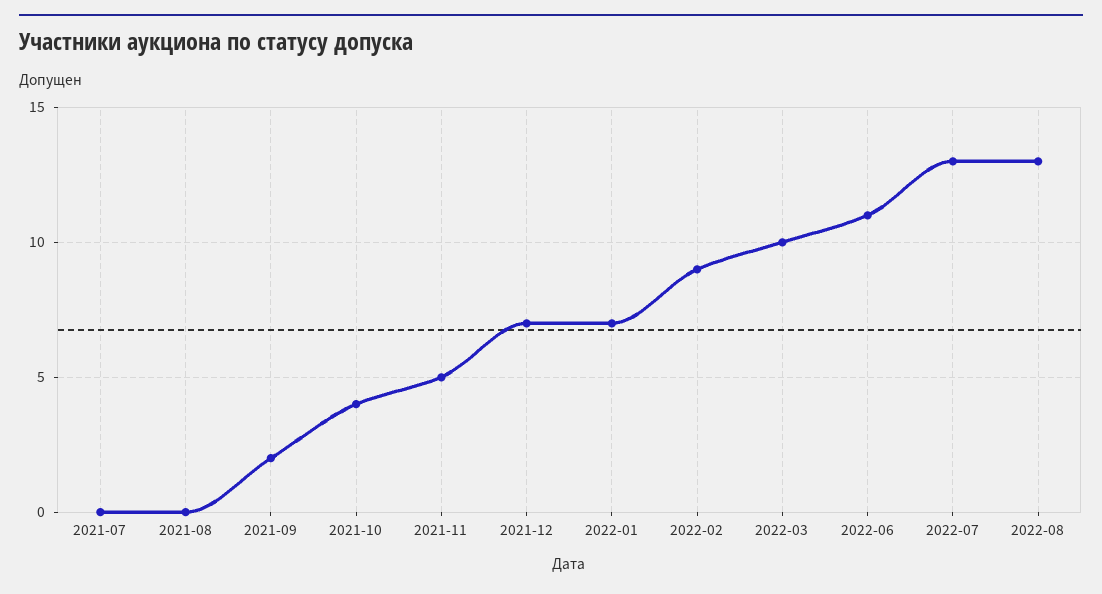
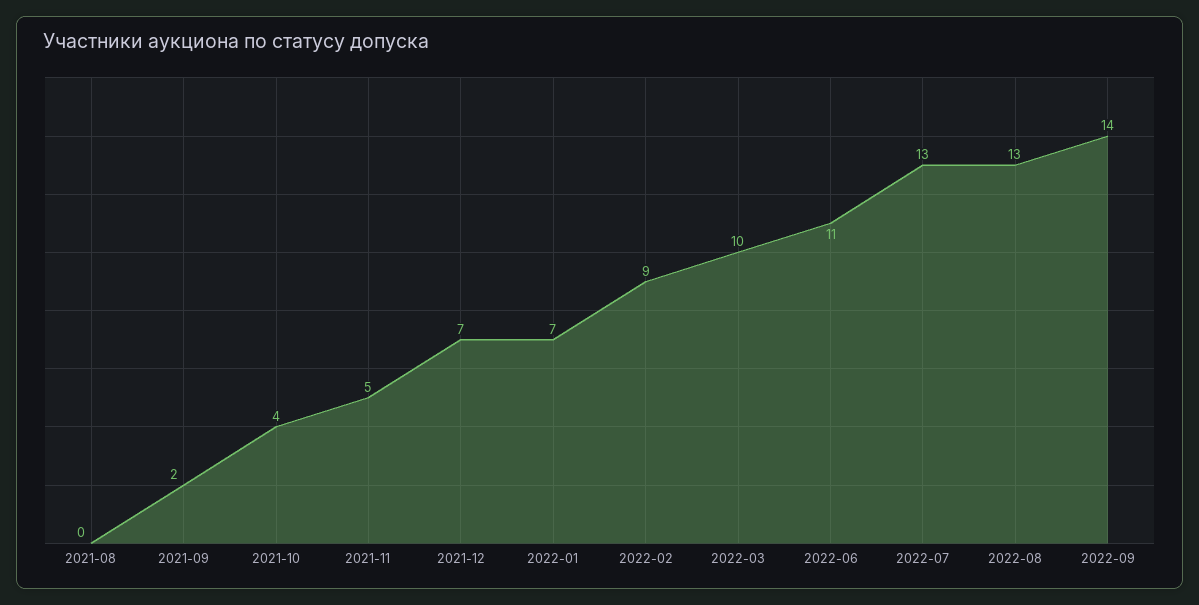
2021-07: 0 -> none
2022-09: none -> 14

